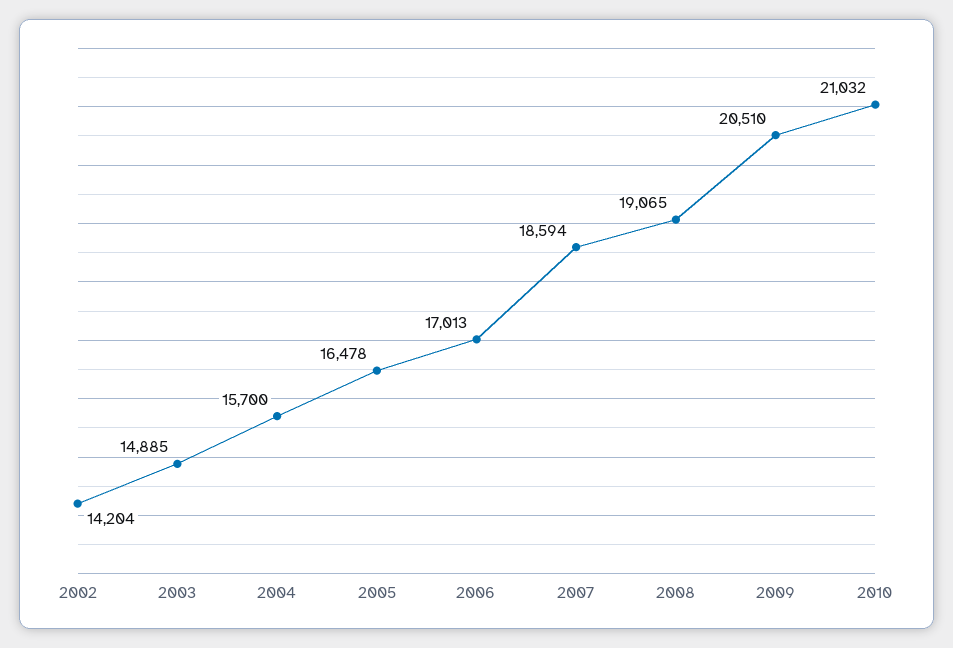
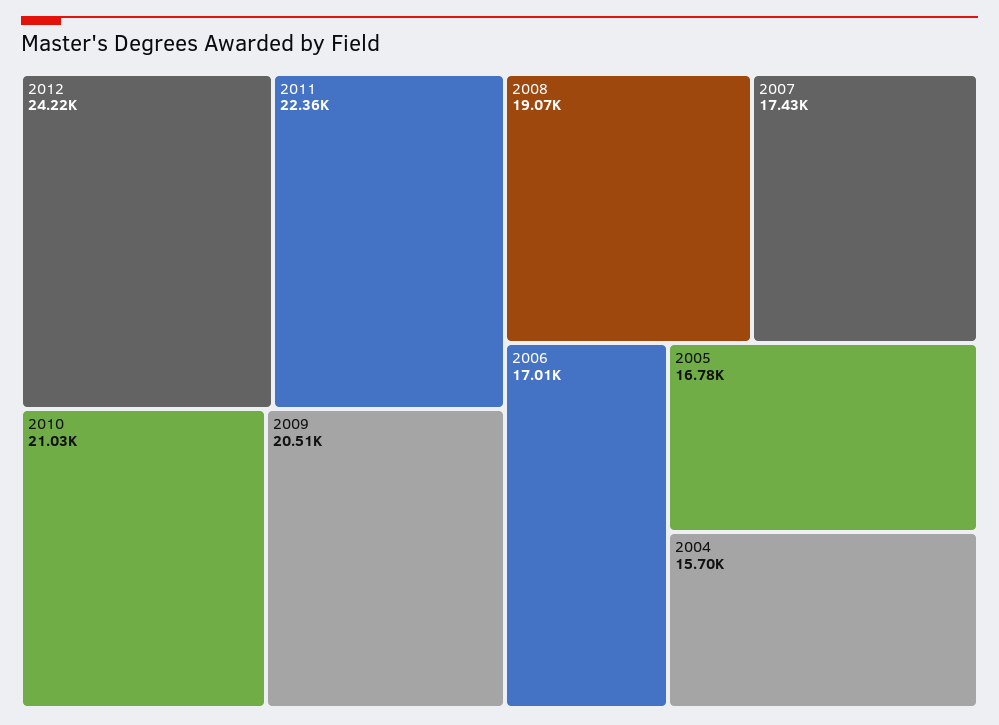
2002: 14204 -> none
2003: 14885 -> none
2005: 16478 -> 16780
2007: 18594 -> 17430
2012: none -> 24220
2011: none -> 22360

